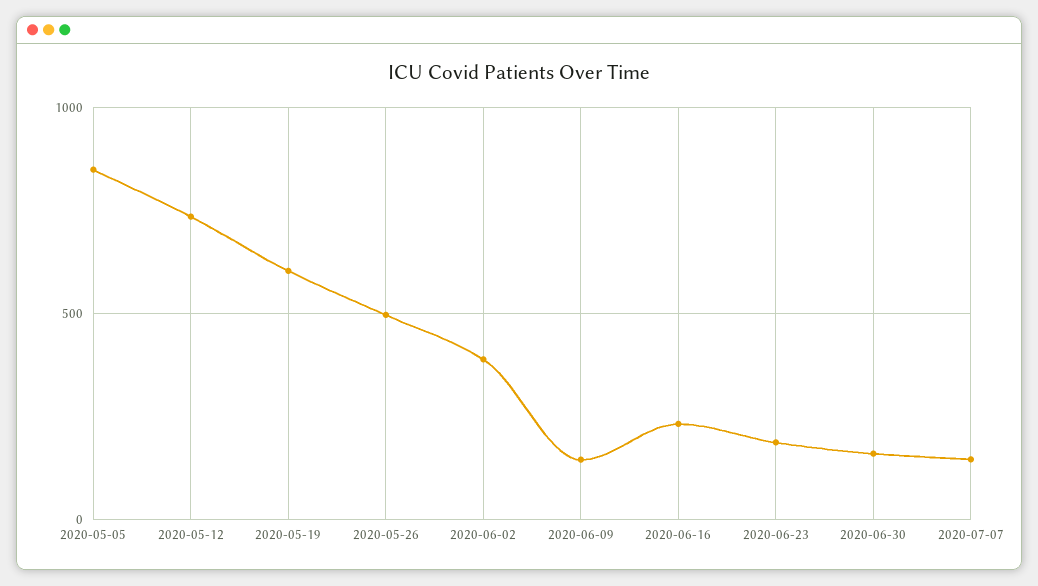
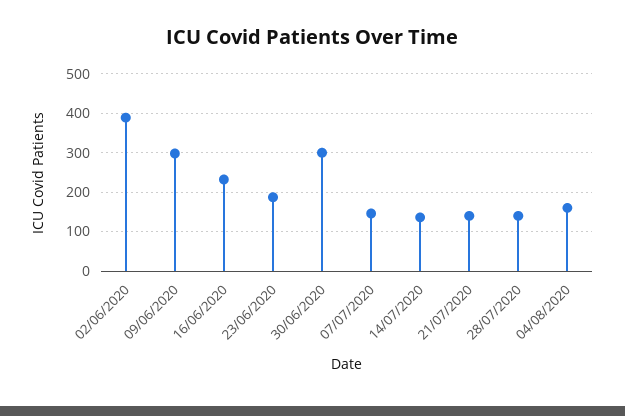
2020-05-05: 850 -> none
2020-05-12: 750 -> none
2020-05-19: 600 -> none
2020-05-26: 500 -> none
2020-06-09: 150 -> 300
2020-06-30: 150 -> 300
14/07/2020: none -> 140
21/07/2020: none -> 140
28/07/2020: none -> 140
04/08/2020: none -> 160

